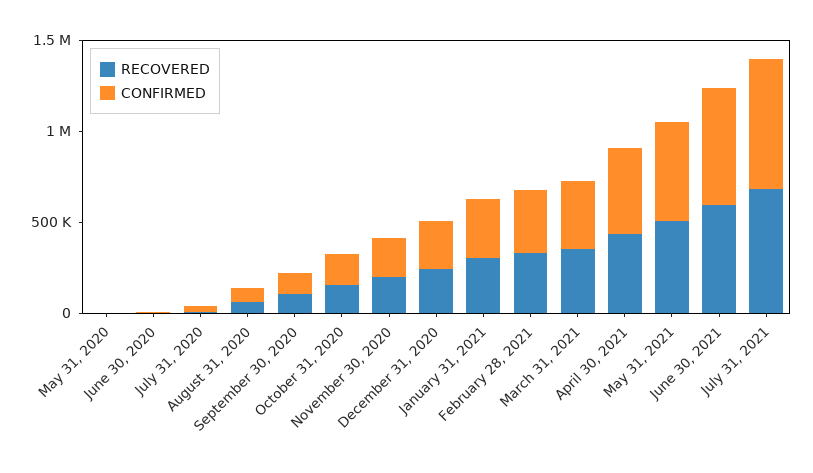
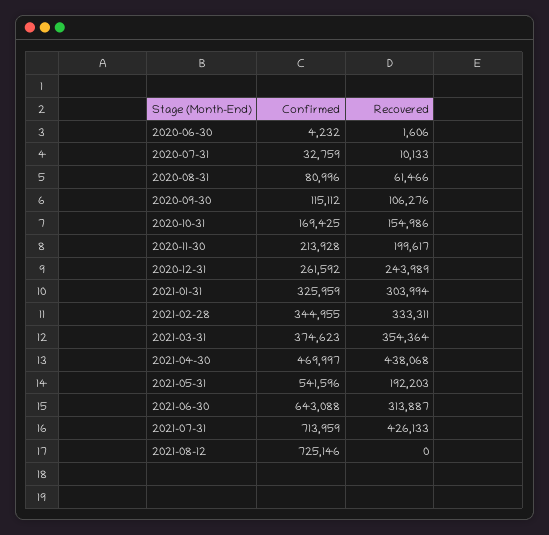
RECOVERED, May 31, 2020: 0 -> none
CONFIRMED, May 31, 2020: 0 -> none
RECOVERED, May 31, 2021: 500000 -> 192203
RECOVERED, June 30, 2021: 600000 -> 313887
RECOVERED, July 31, 2021: 700000 -> 426133
CONFIRMED, 2021-08-12: none -> 725146
RECOVERED, 2021-08-12: none -> 0

